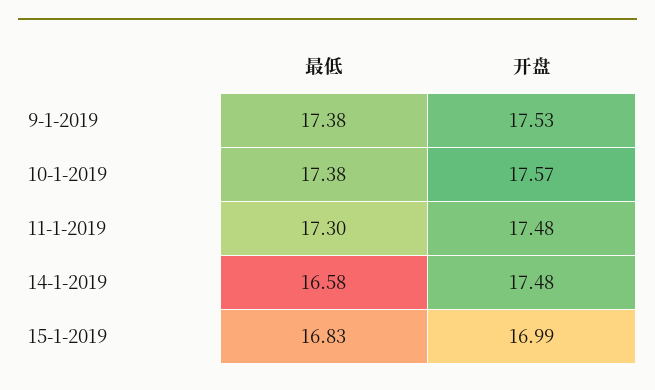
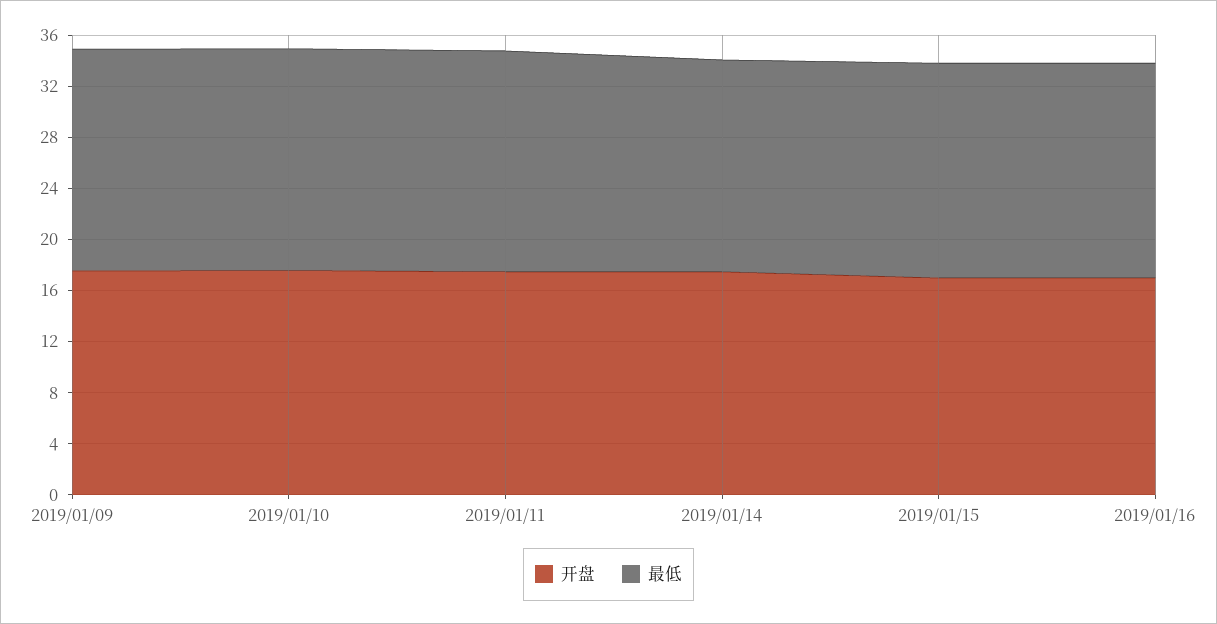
开盘, 2019/01/16: none -> 17
最低, 2019/01/16: none -> 17

